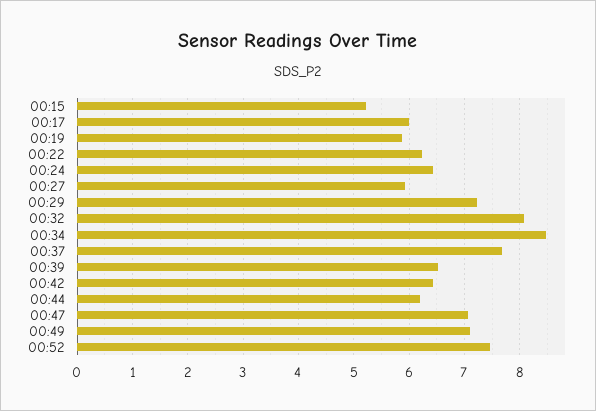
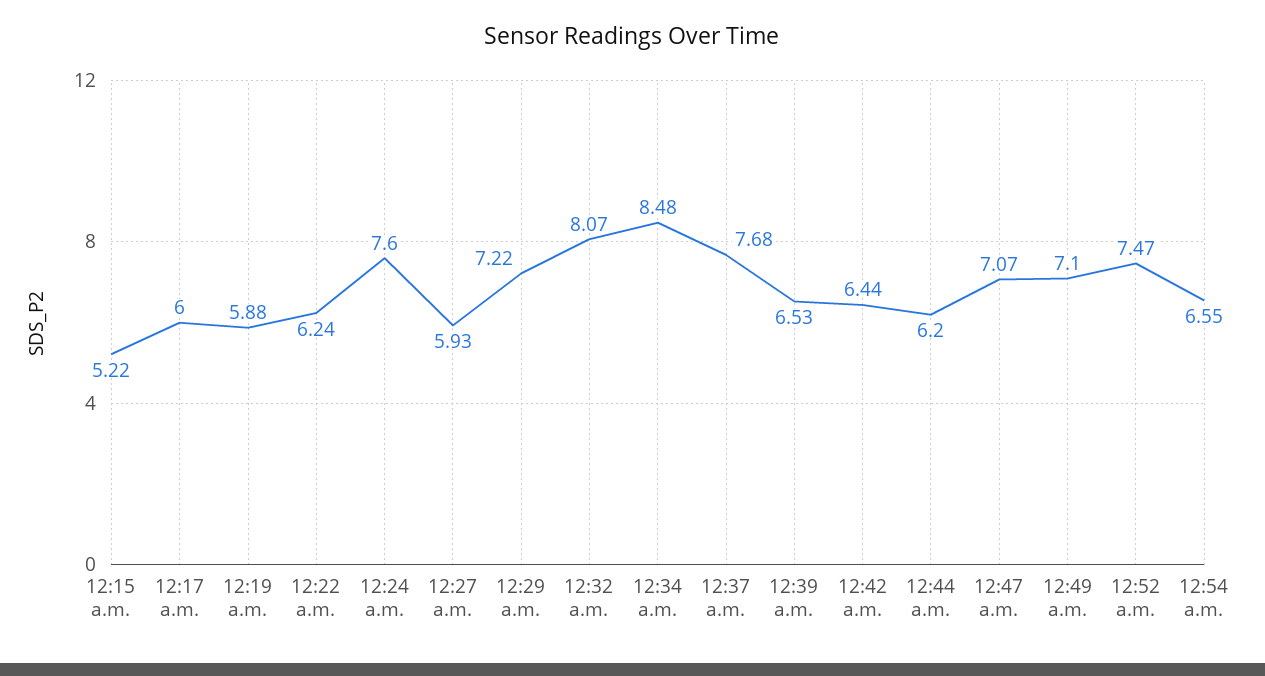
00:24: 6.4 -> 7.6
12:54 a.m.: none -> 6.55

